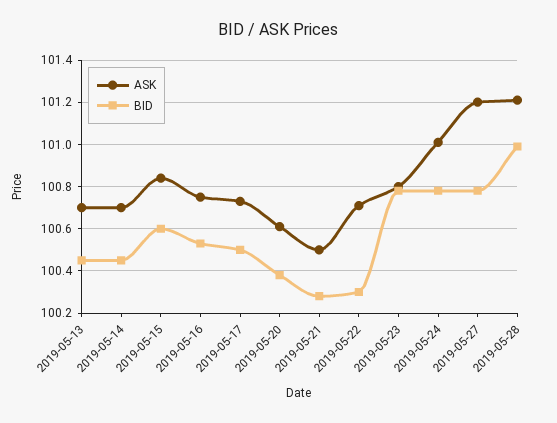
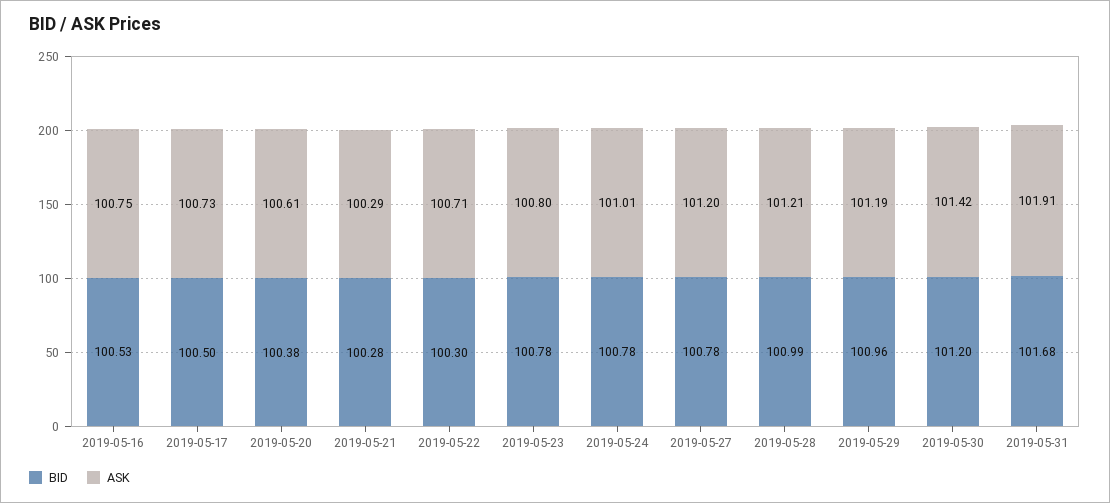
ASK, 2019-05-13: 100.7 -> none
BID, 2019-05-13: 100.45 -> none
ASK, 2019-05-14: 100.7 -> none
BID, 2019-05-14: 100.45 -> none
ASK, 2019-05-15: 100.85 -> none
BID, 2019-05-15: 100.6 -> none
ASK, 2019-05-21: 100.5 -> 100.29
BID, 2019-05-29: none -> 100.96
ASK, 2019-05-29: none -> 101.19
BID, 2019-05-30: none -> 101.2
ASK, 2019-05-30: none -> 101.42
BID, 2019-05-31: none -> 101.68
ASK, 2019-05-31: none -> 101.91

